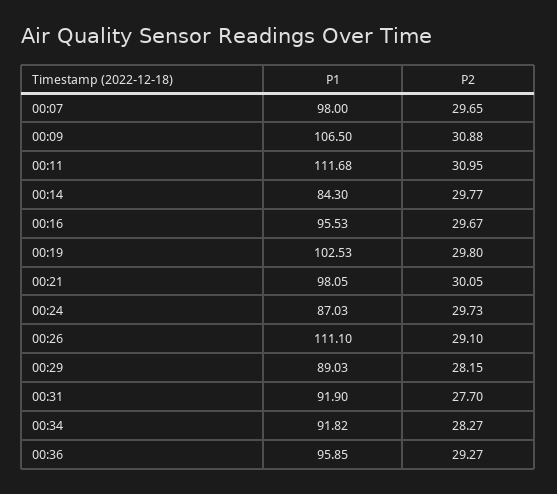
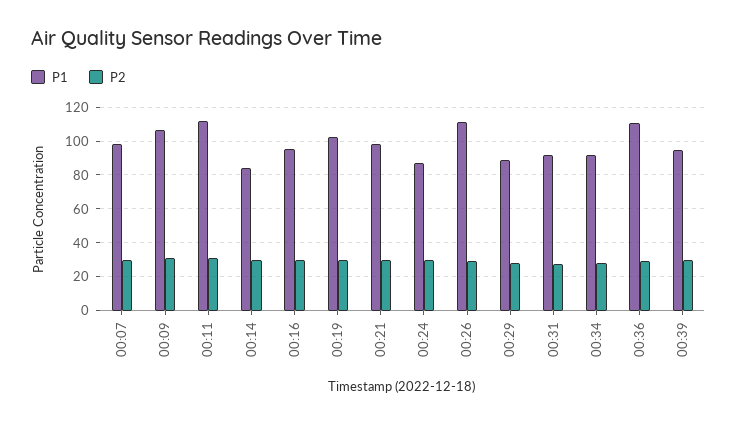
P1, 00:36: 95.85 -> 110
P1, 00:39: none -> 95
P2, 00:39: none -> 30

